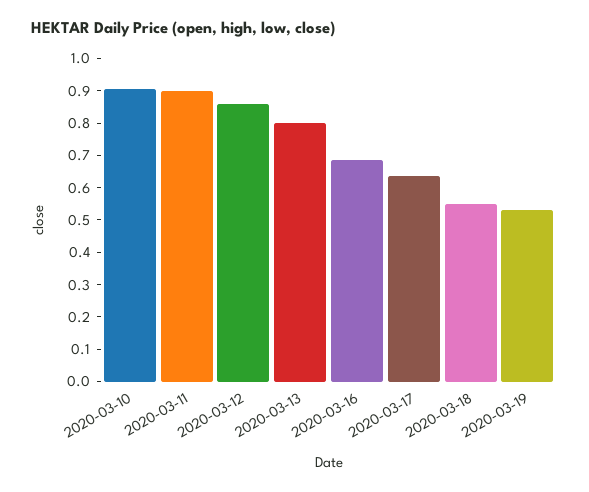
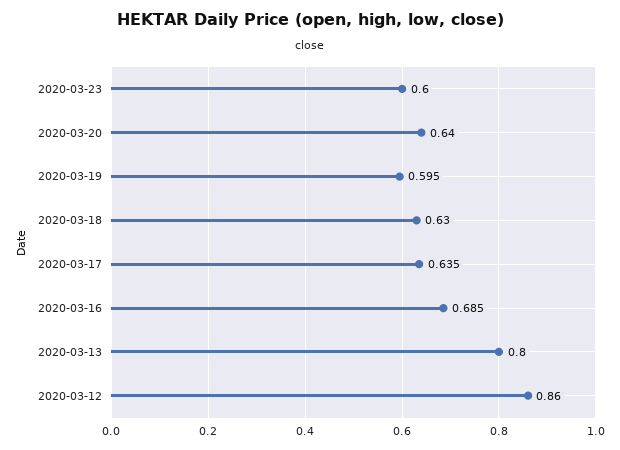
2020-03-10: 0.9 -> none
2020-03-11: 0.9 -> none
2020-03-18: 0.55 -> 0.63
2020-03-19: 0.525 -> 0.595
2020-03-23: none -> 0.6
2020-03-20: none -> 0.64

